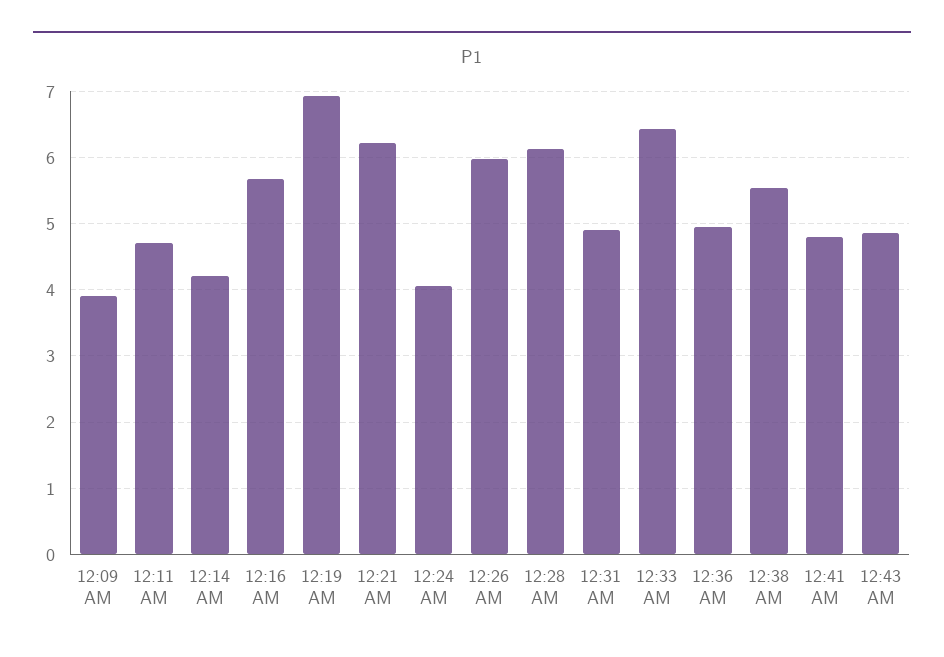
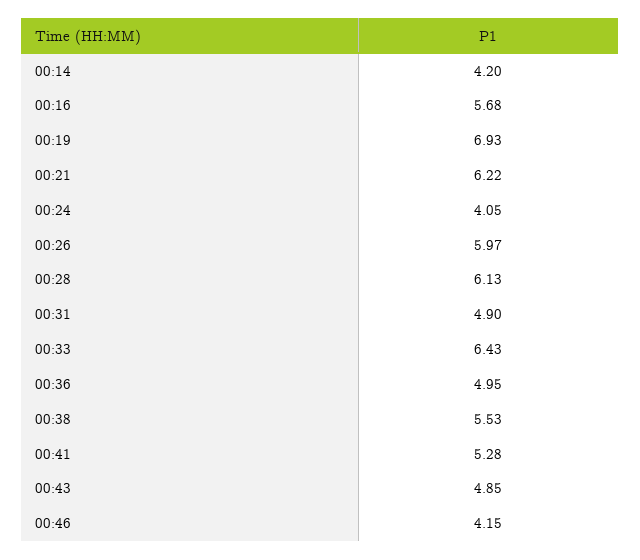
12:09 AM: 3.9 -> none
12:11 AM: 4.7 -> none
12:41 AM: 4.8 -> 5.28
00:46: none -> 4.15

